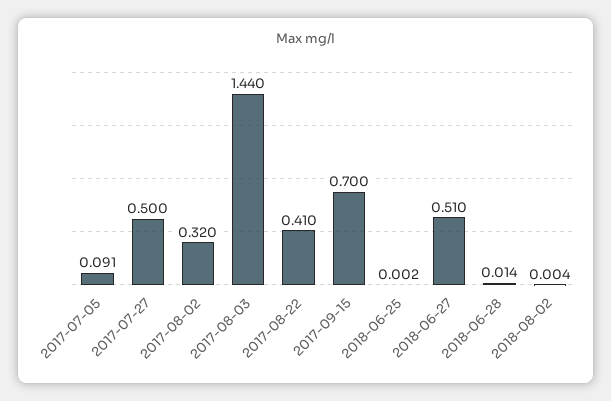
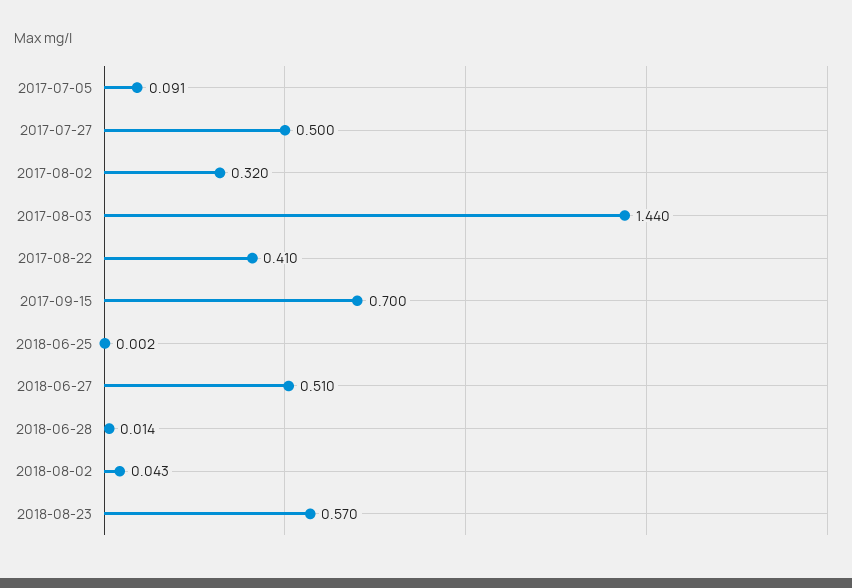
2018-08-02: 0.004 -> 0.043
2018-08-23: none -> 0.57

